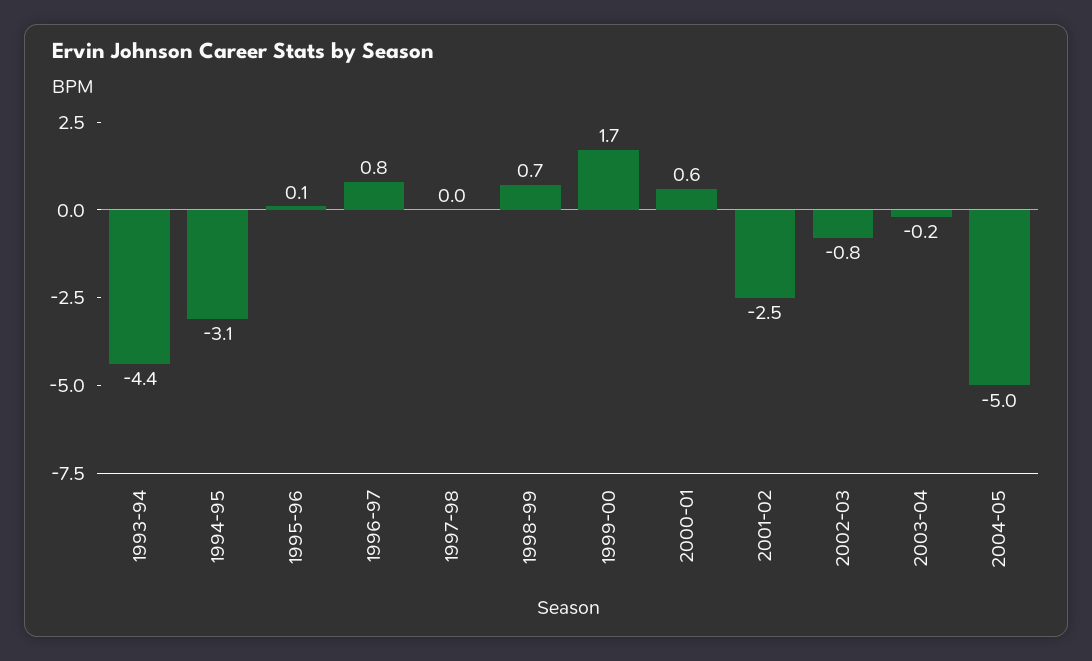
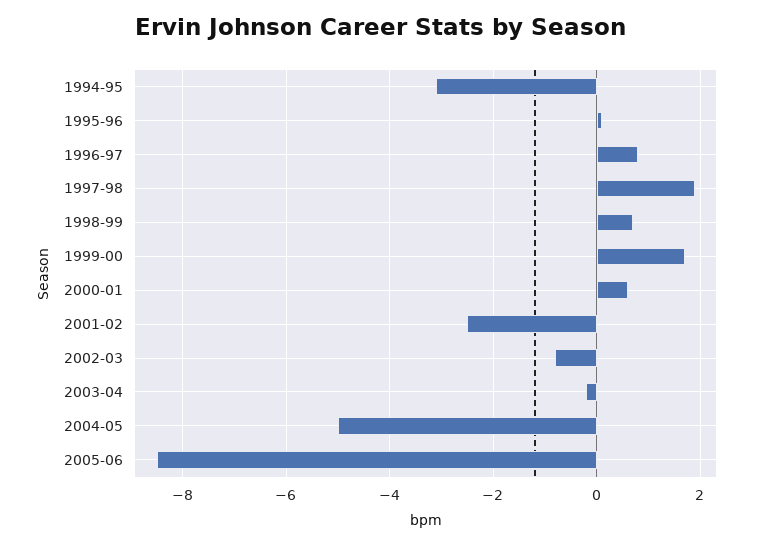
1993-94: -4.4 -> none
1997-98: 0 -> 2
2005-06: none -> -8.5

